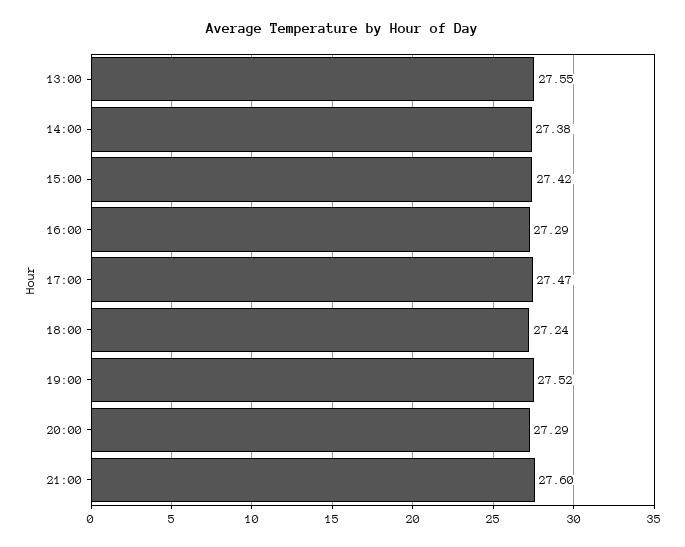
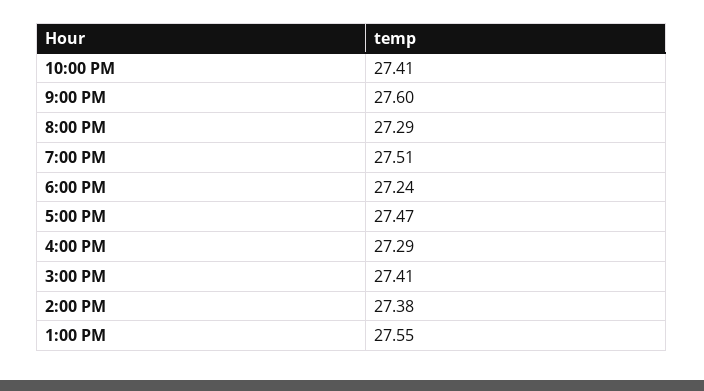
15:00: 27.42 -> 27.41
19:00: 27.52 -> 27.51
10:00 PM: none -> 27.41

